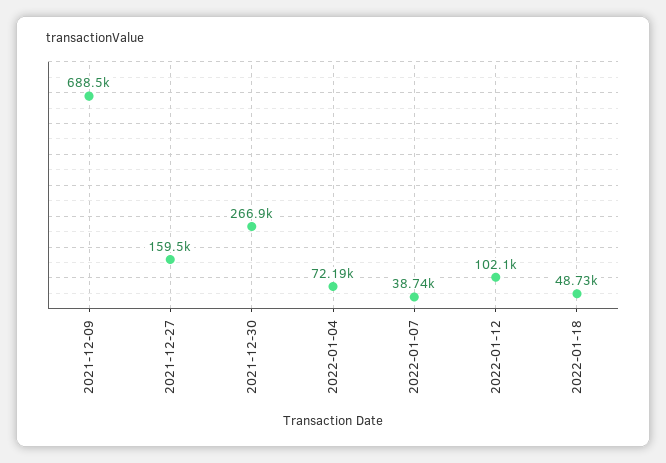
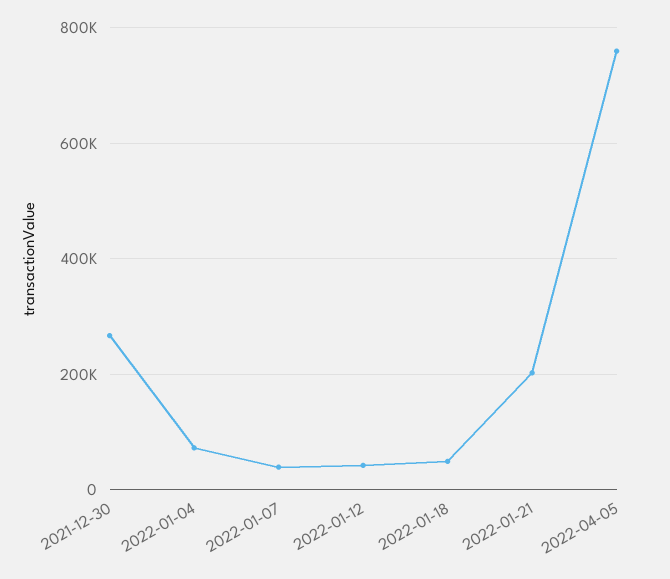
2021-12-09: 688500 -> none
2021-12-27: 159500 -> none
2022-01-12: 102100 -> 40000
2022-01-21: none -> 200000
2022-04-05: none -> 760000

